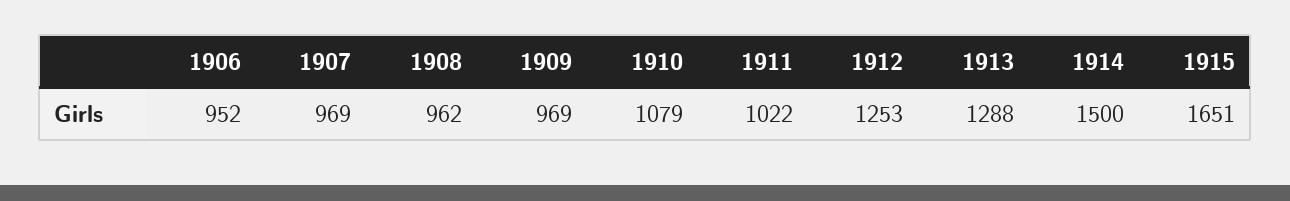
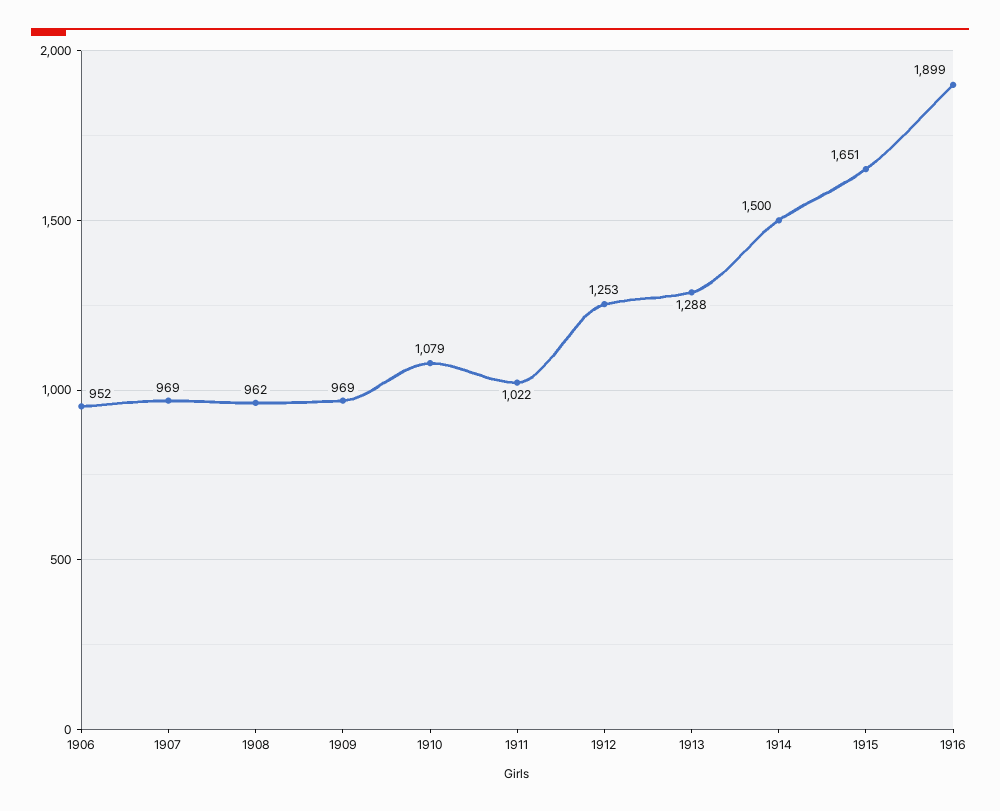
1916: none -> 1899

